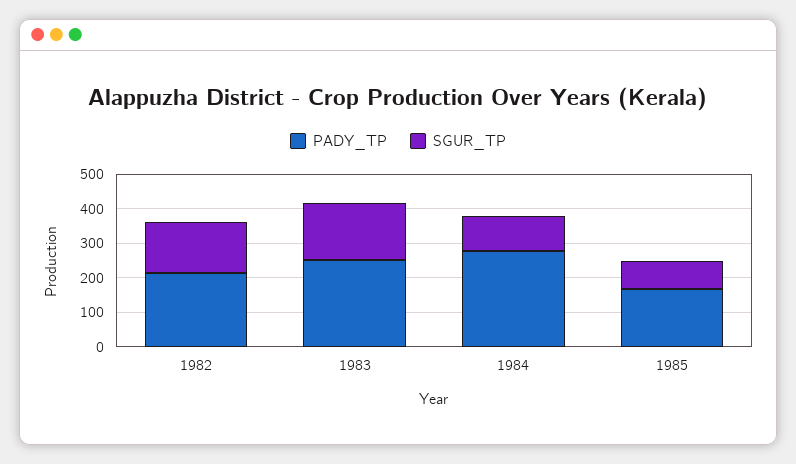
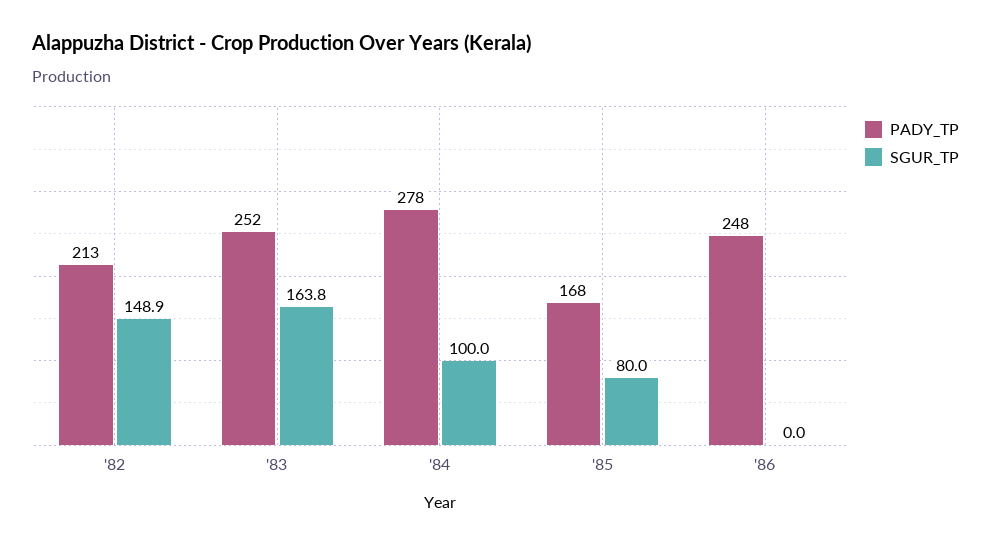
PADY_TP, '86: none -> 248
SGUR_TP, '86: none -> 0

